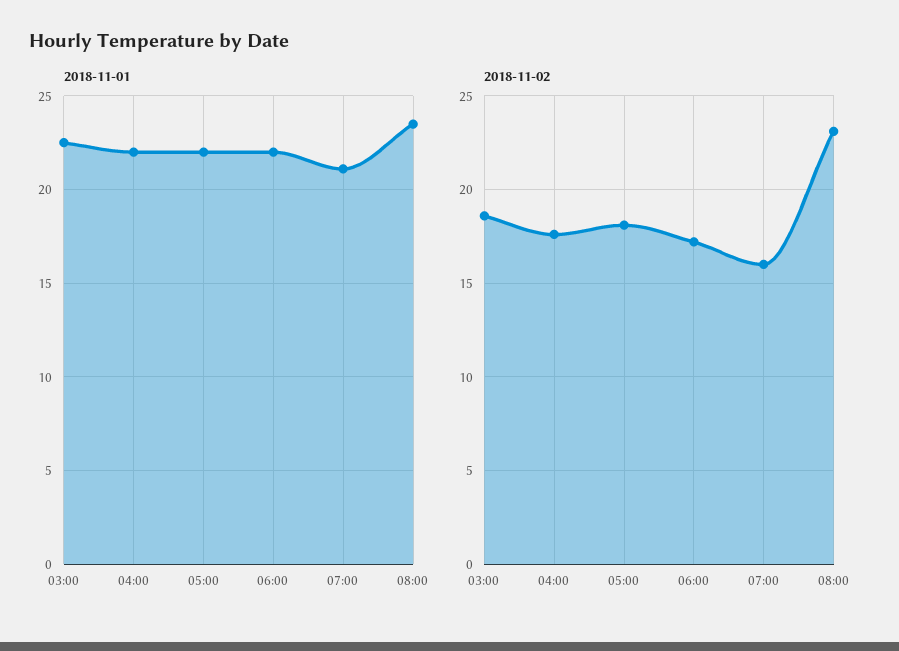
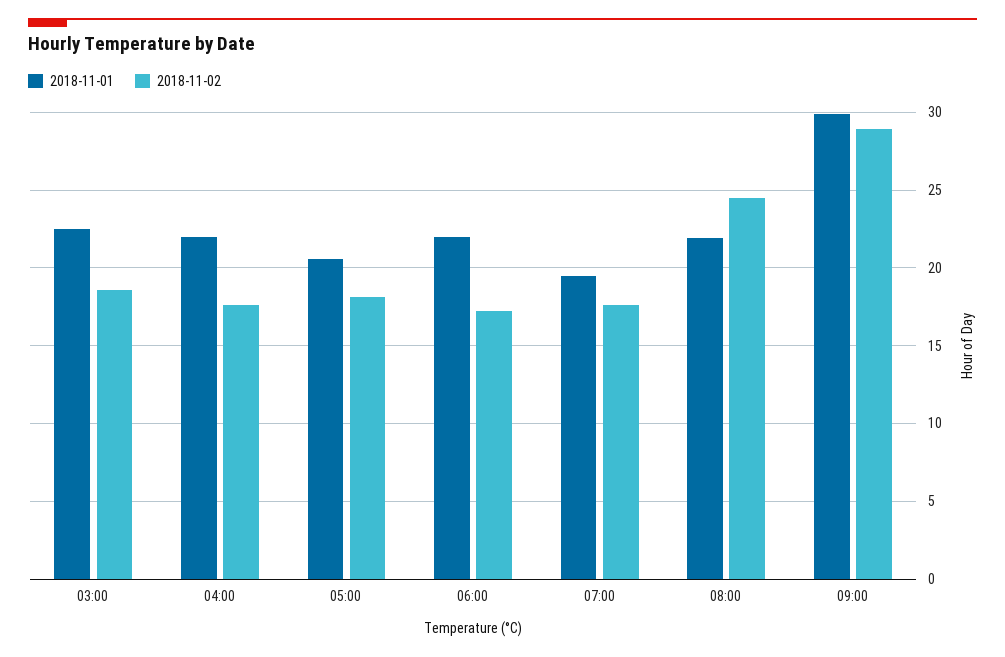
2018-11-01, 05:00: 22 -> 20.5
2018-11-01, 07:00: 21 -> 19.5
2018-11-01, 08:00: 23.5 -> 22
2018-11-02, 07:00: 16 -> 17.5
2018-11-02, 08:00: 23 -> 24.5
2018-11-01, 09:00: none -> 30
2018-11-02, 09:00: none -> 29

